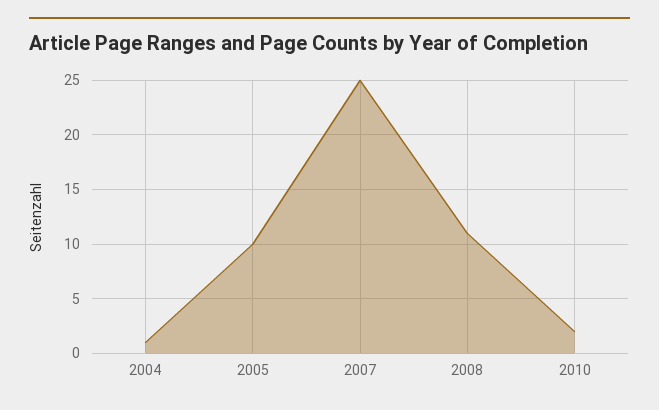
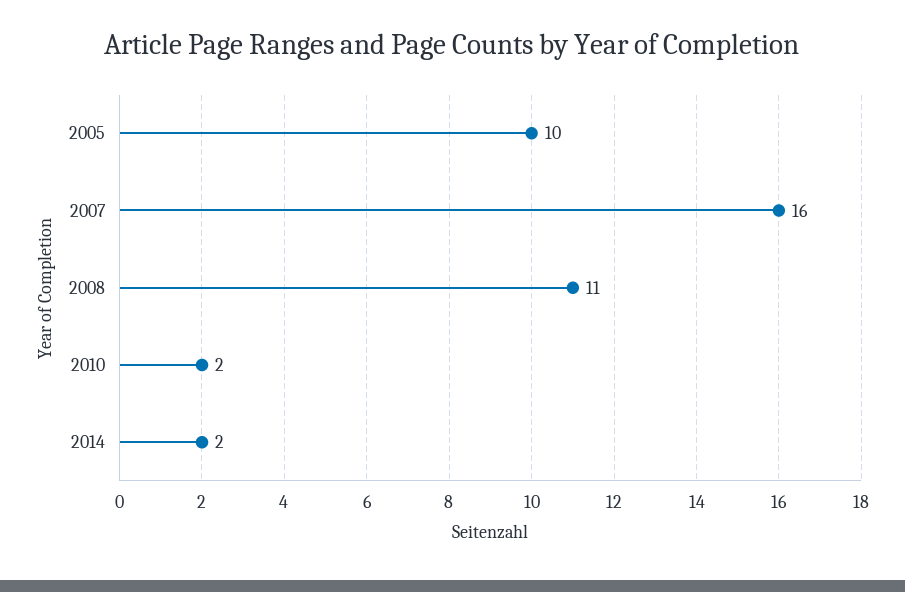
2004: 1 -> none
2007: 25 -> 16
2014: none -> 2

